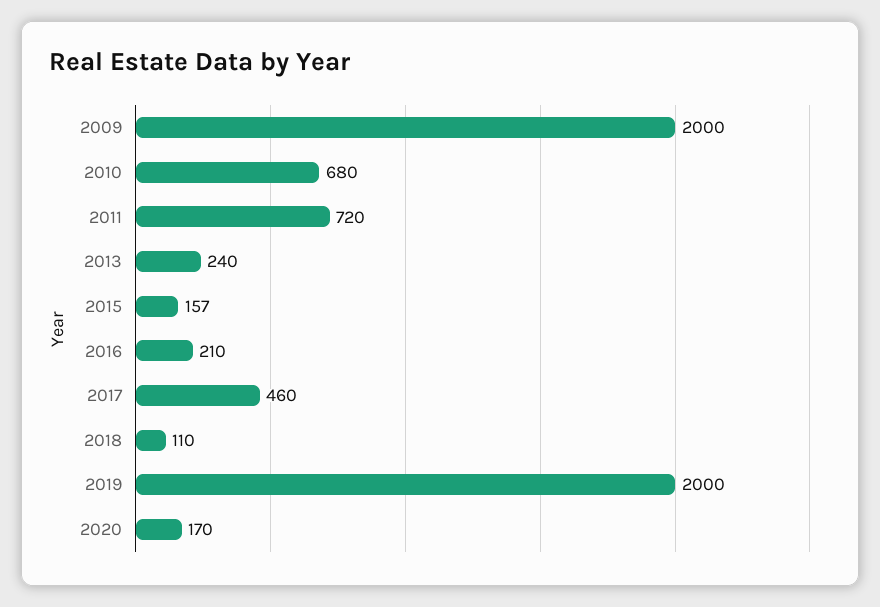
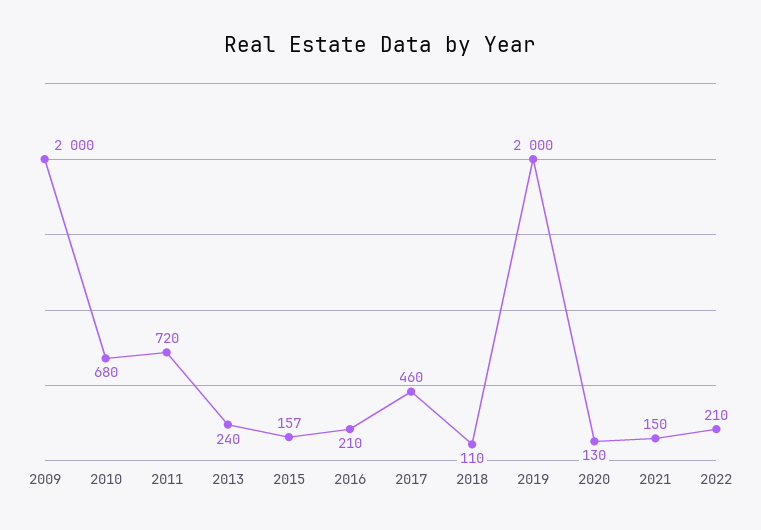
2020: 170 -> 130
2021: none -> 150
2022: none -> 210

